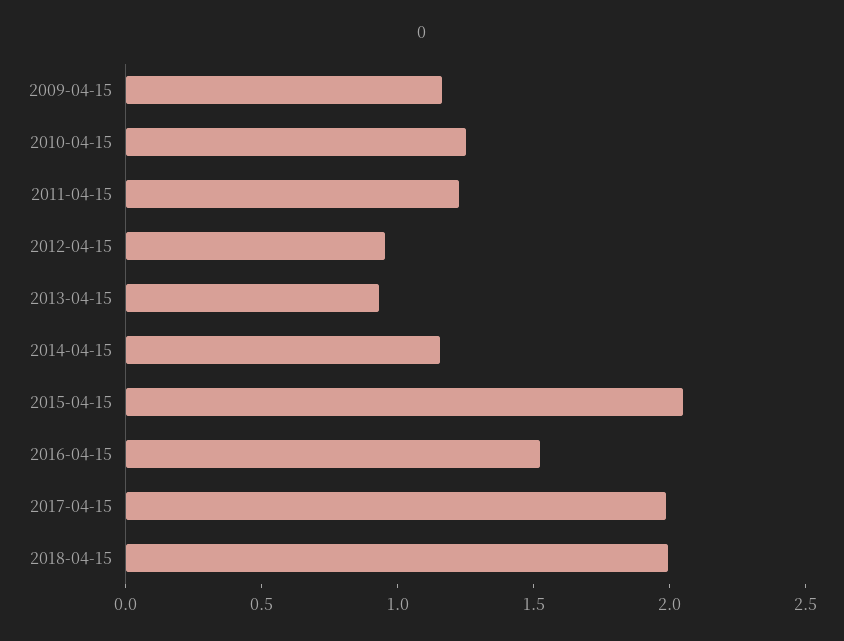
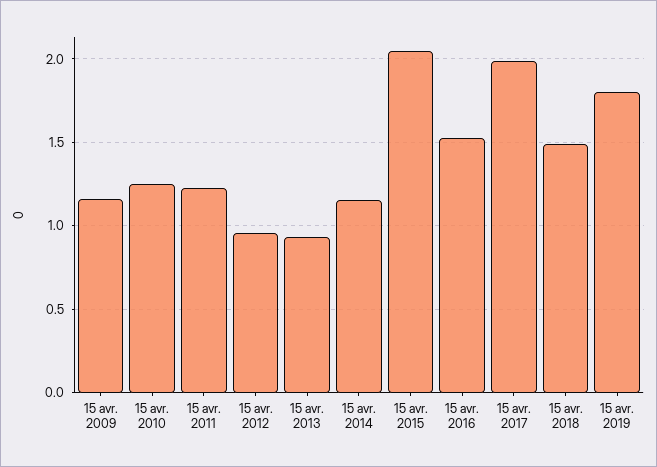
2018-04-15: 2 -> 1.5
15 avr. 2019: none -> 1.8

